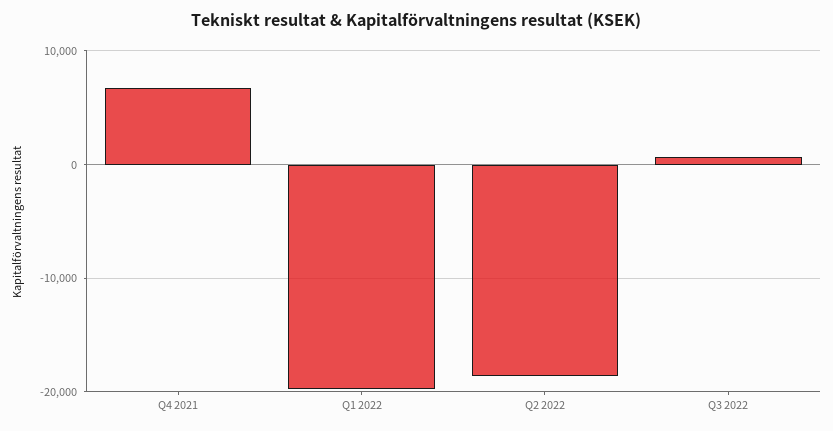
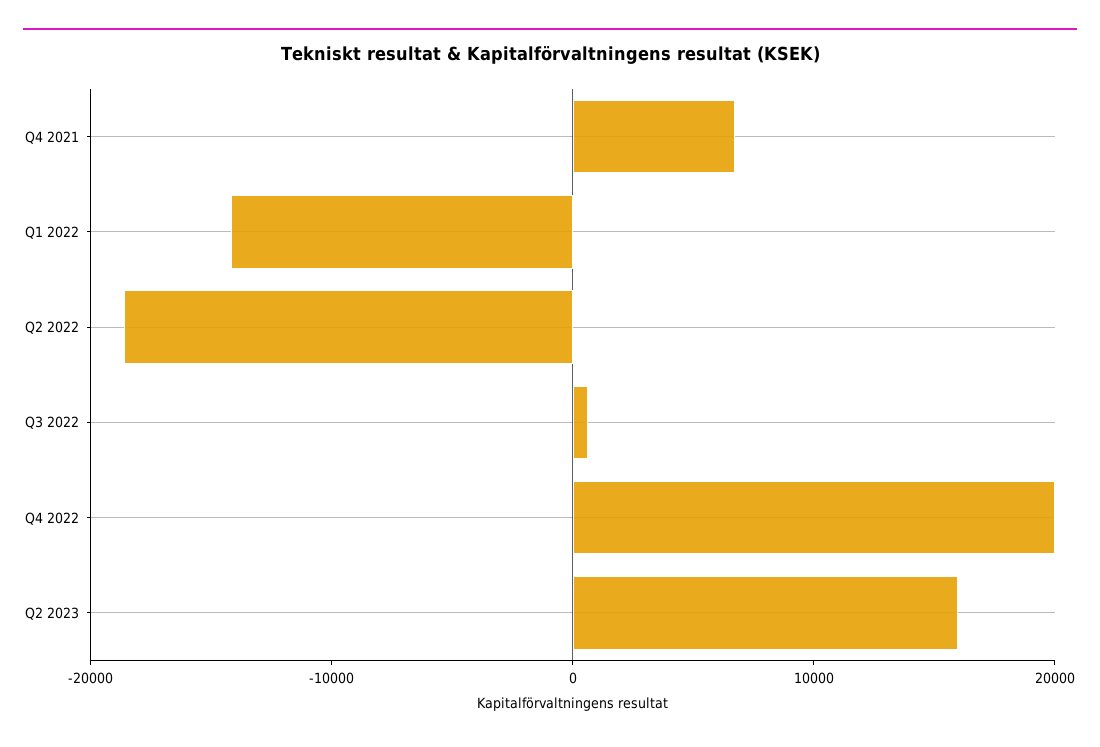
Q1 2022: -20000 -> -14000
Q4 2022: none -> 20000
Q2 2023: none -> 16000

